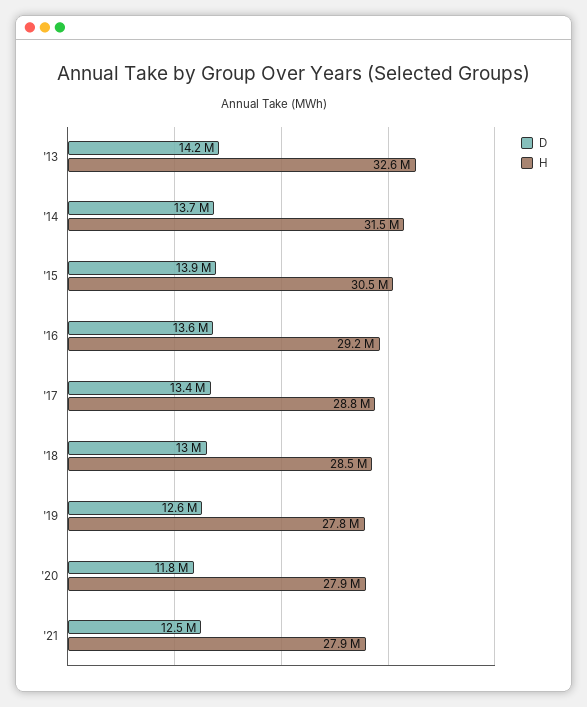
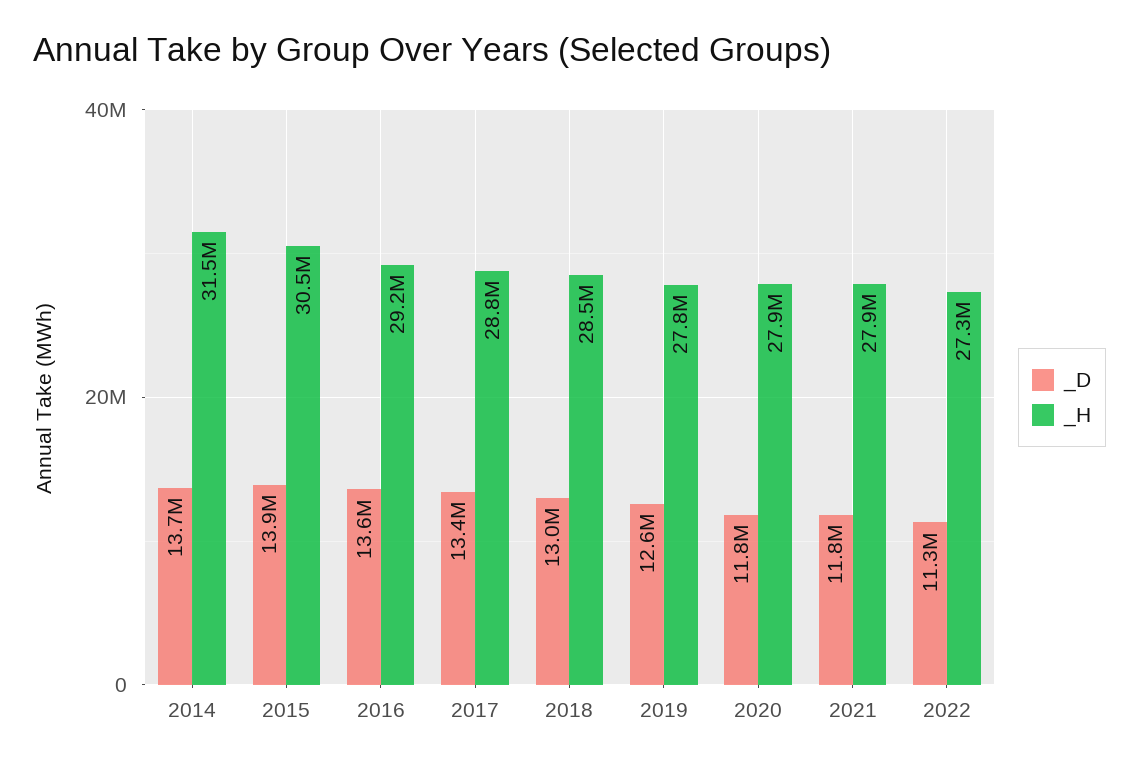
D, '13: 14200000 -> none
H, '13: 32600000 -> none
D, '21: 12500000 -> 11800000
D, 2022: none -> 11300000
H, 2022: none -> 27300000

